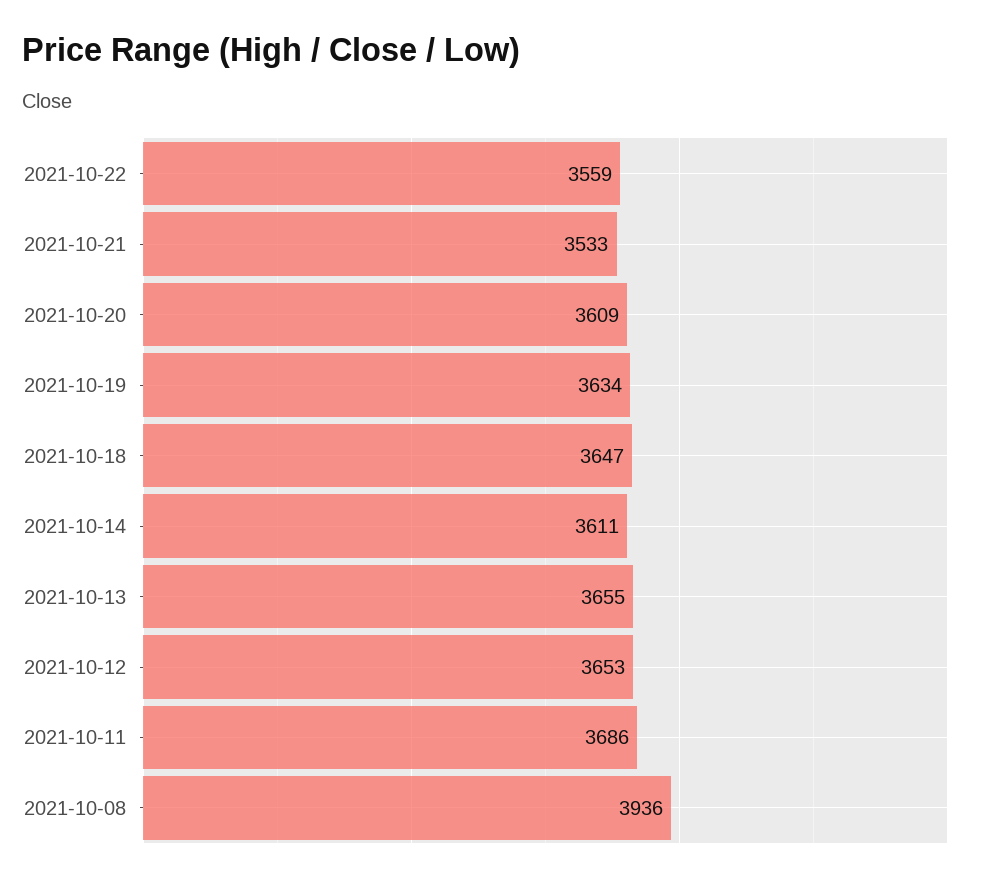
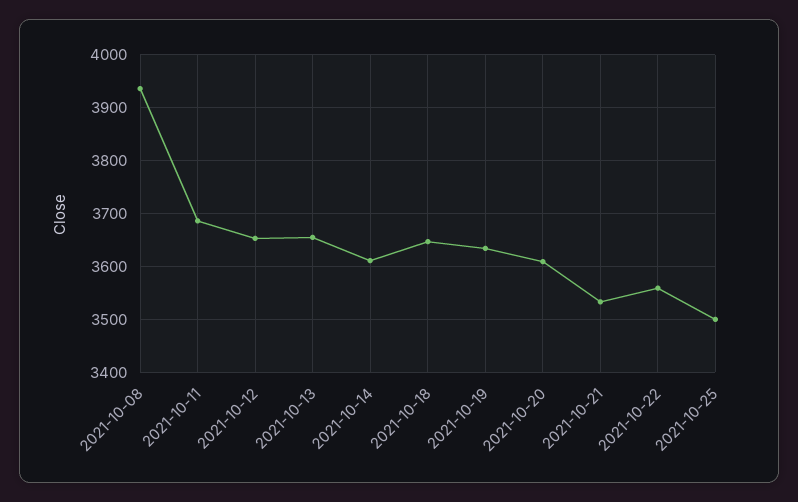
2021-10-25: none -> 3500

